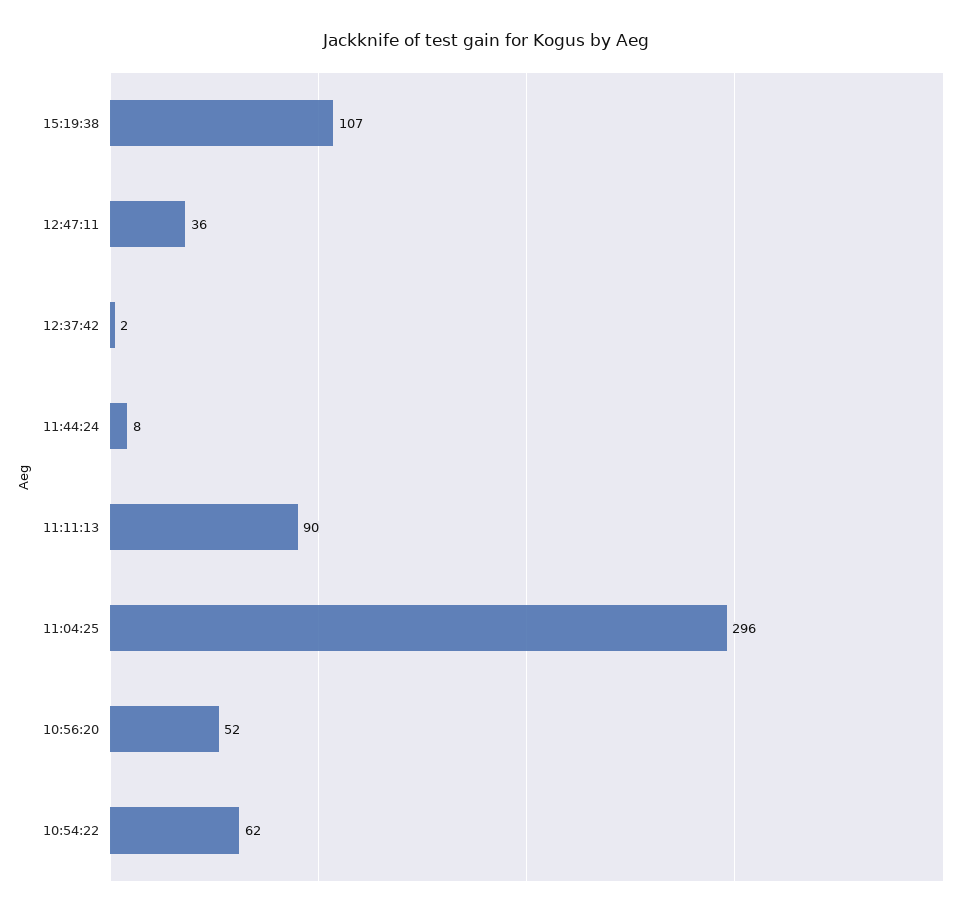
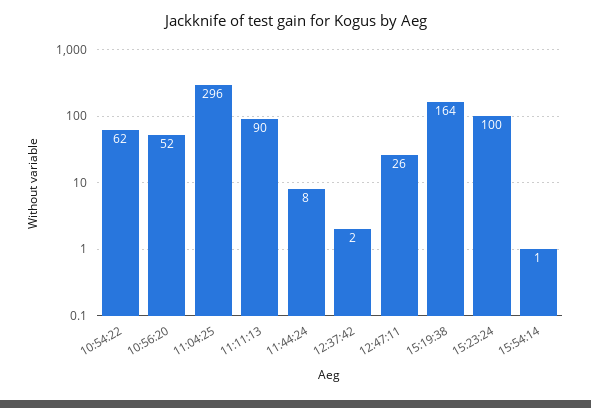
15:19:38: 107 -> 164
12:47:11: 36 -> 26
15:23:24: none -> 100
15:54:14: none -> 1

